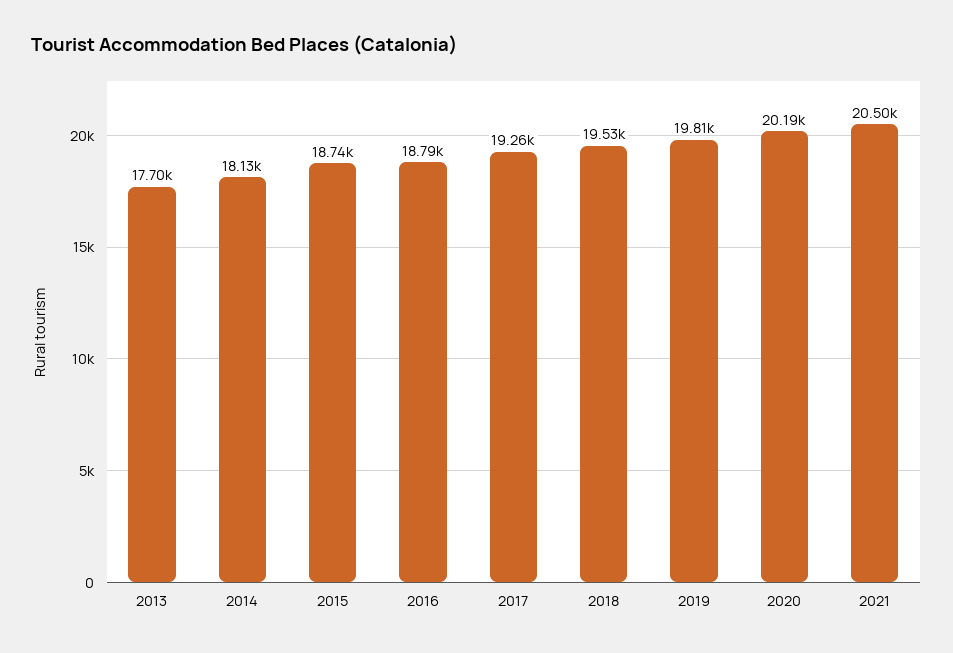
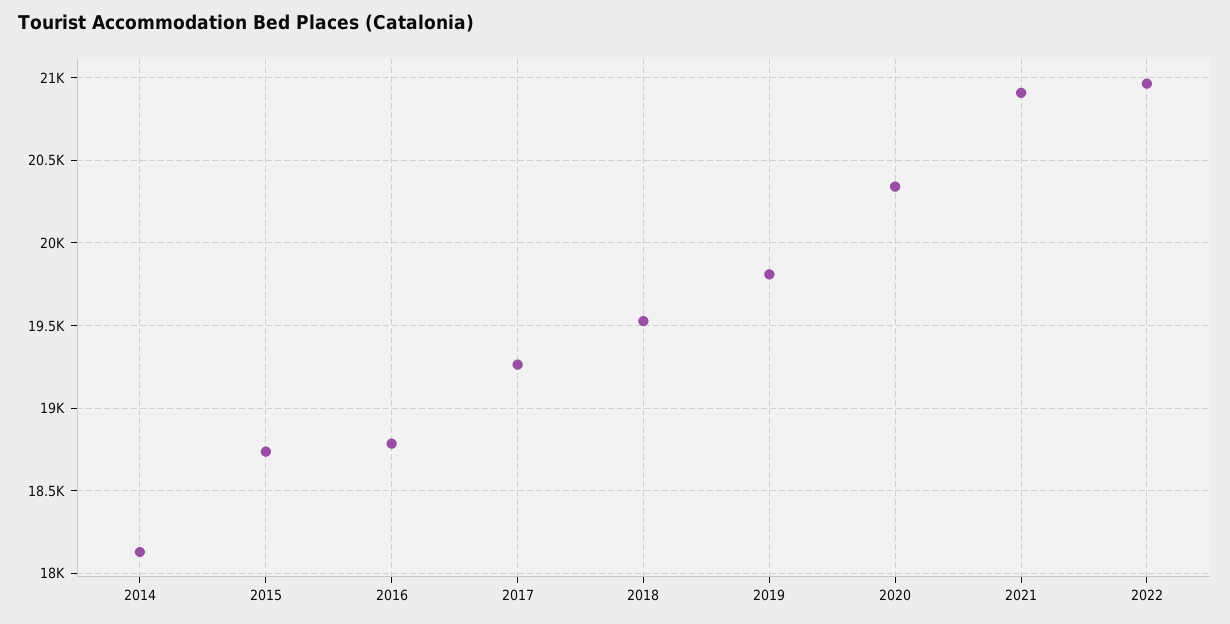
2013: 17700 -> none
2020: 20190 -> 20350
2021: 20500 -> 20900
2022: none -> 20950

